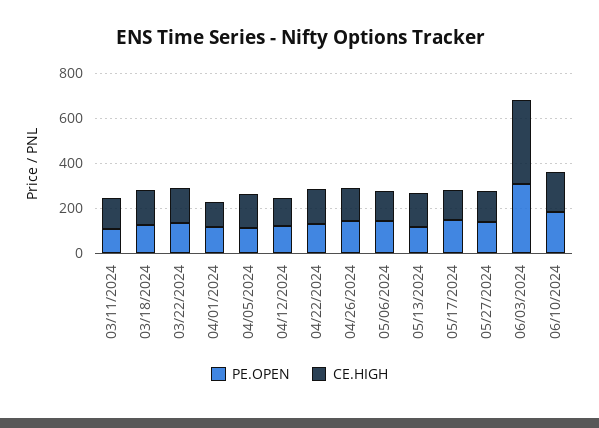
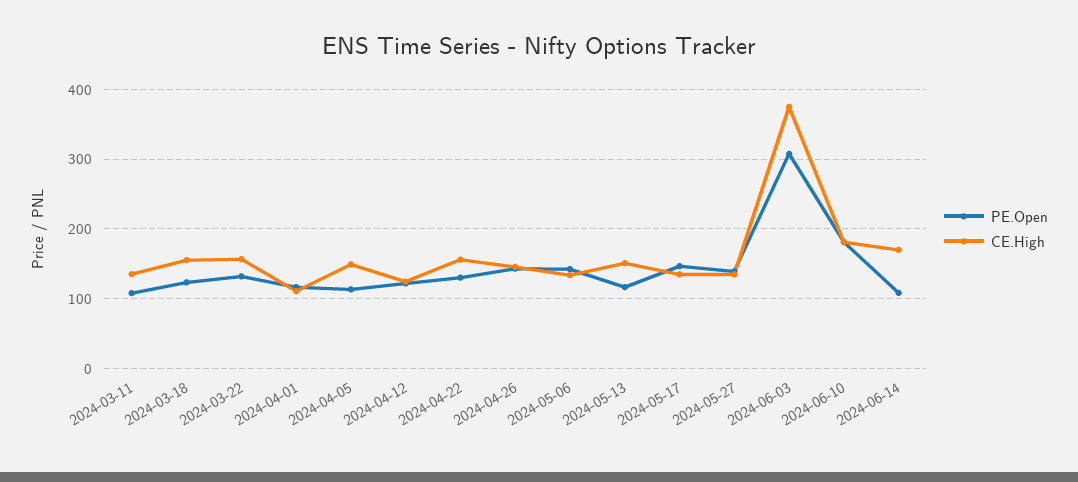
PE.OPEN, 2024-06-14: none -> 110
CE.HIGH, 2024-06-14: none -> 170

